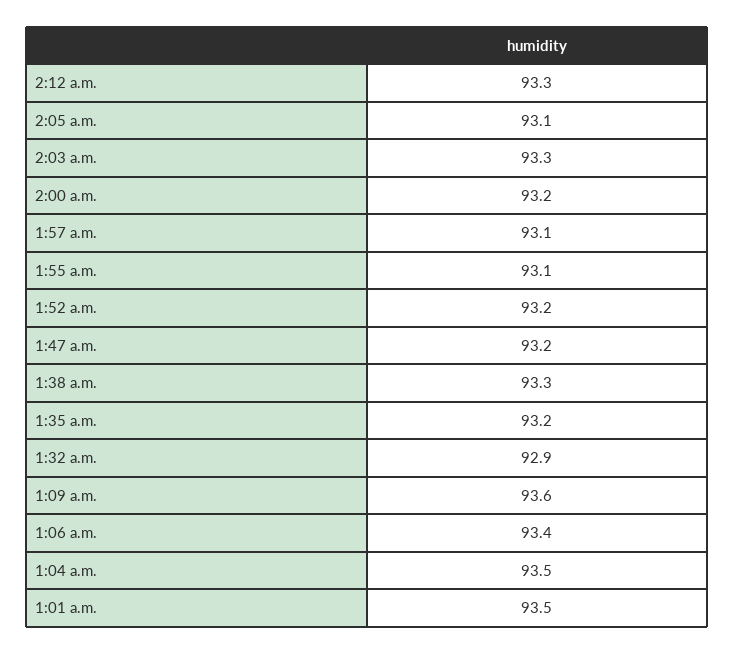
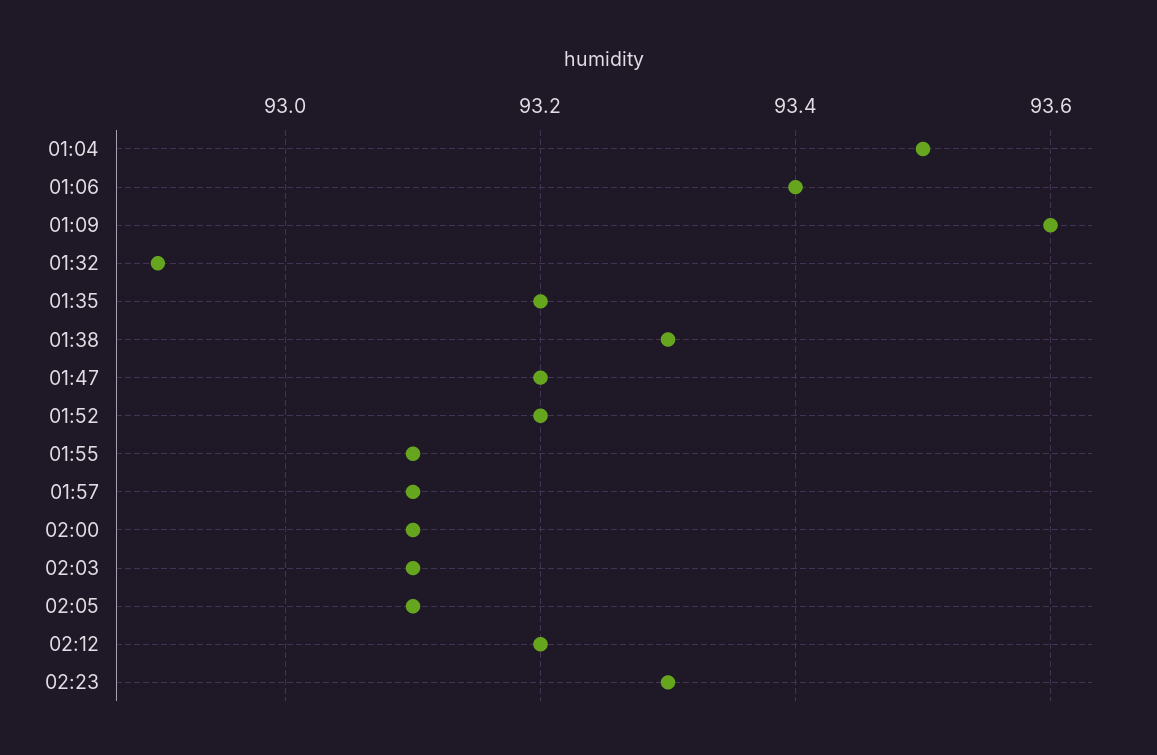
2:12 a.m.: 93.3 -> 93.2
2:03 a.m.: 93.3 -> 93.1
2:00 a.m.: 93.2 -> 93.1
1:01 a.m.: 93.5 -> none
02:23: none -> 93.3

